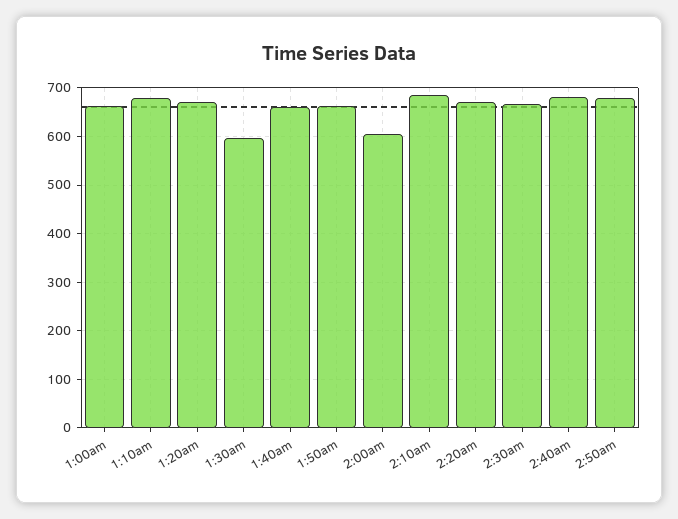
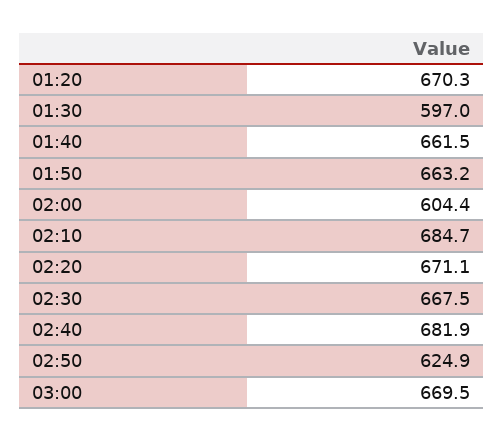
1:00am: 660 -> none
1:10am: 680 -> none
2:50am: 680 -> 624.9
03:00: none -> 669.5

